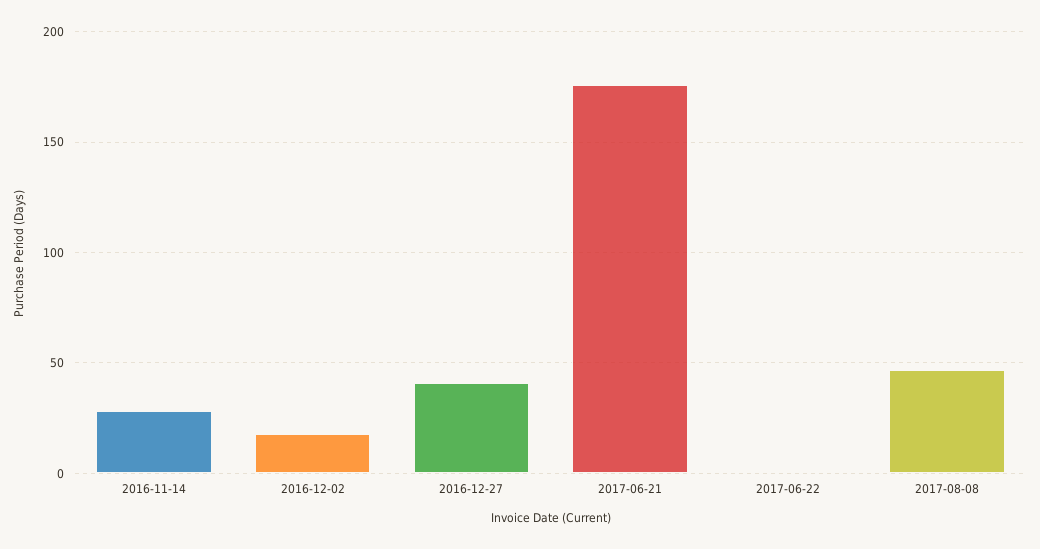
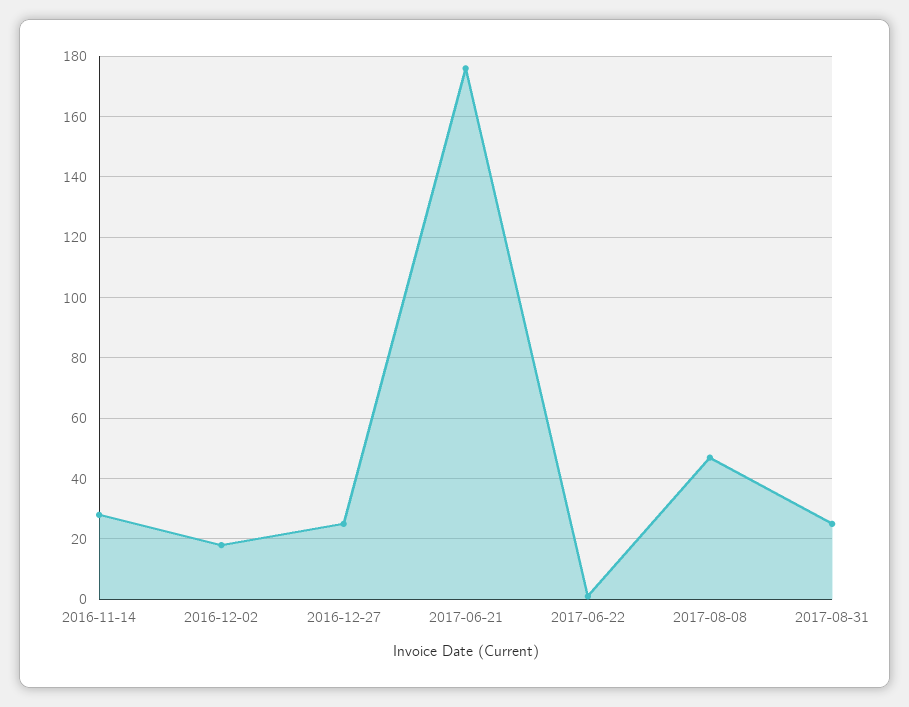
2016-12-27: 40 -> 25
2017-08-31: none -> 25

